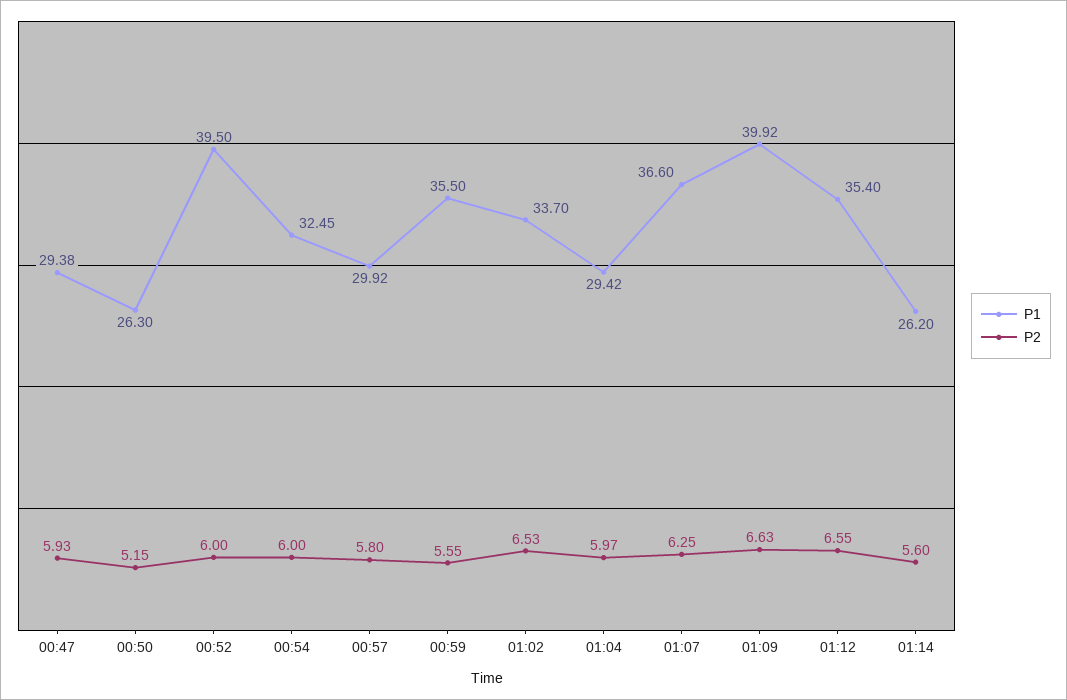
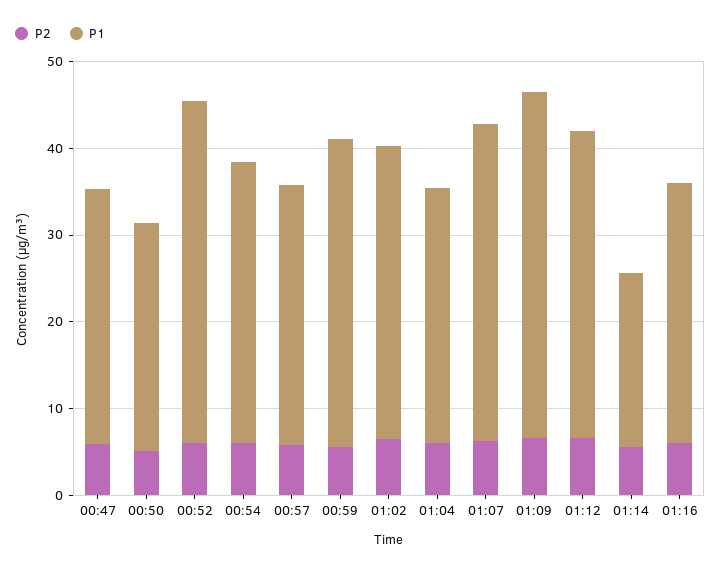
P1, 01:14: 26.2 -> 20
P2, 01:16: none -> 6
P1, 01:16: none -> 30

